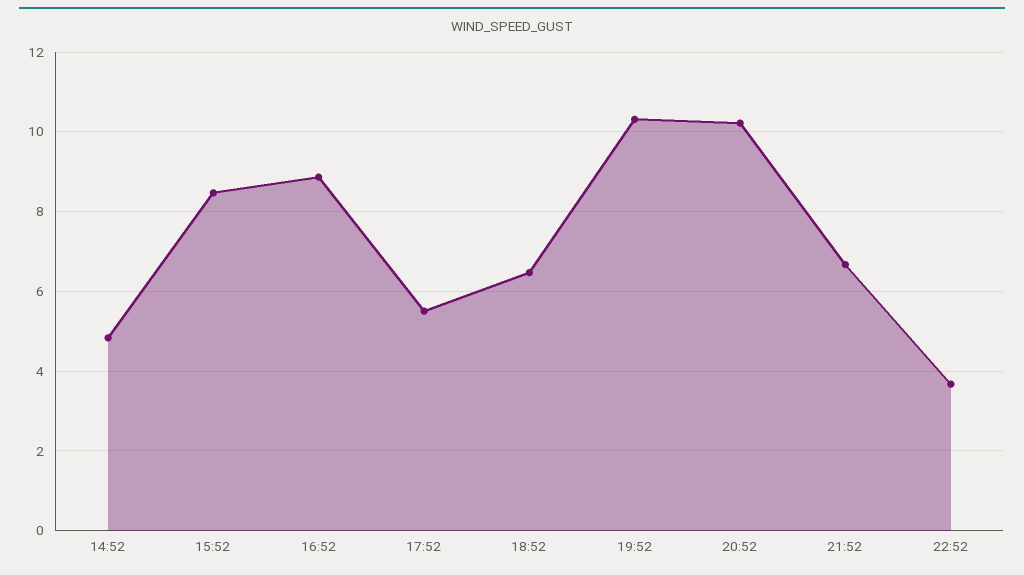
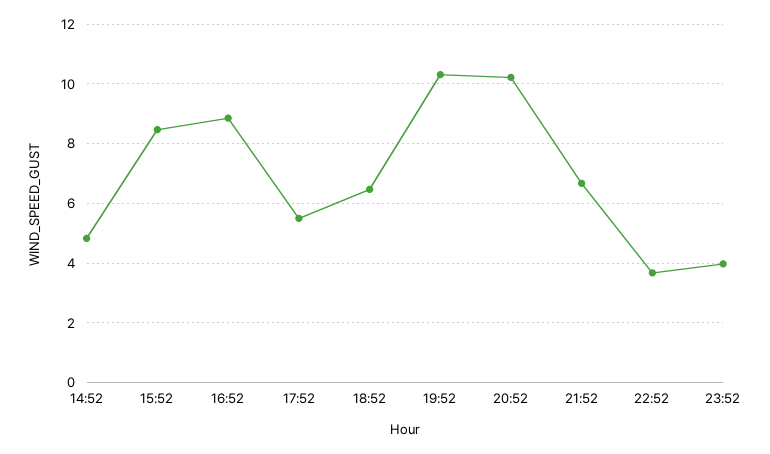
23:52: none -> 4

